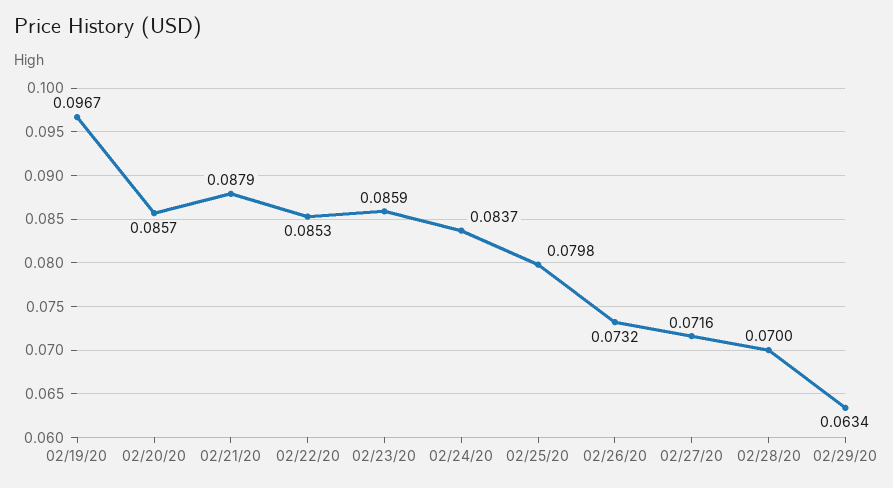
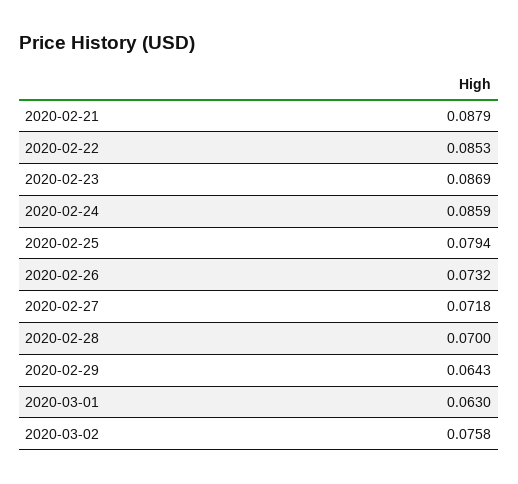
02/19/20: 0.0967 -> none
02/20/20: 0.0857 -> none
02/23/20: 0.0859 -> 0.0869
02/24/20: 0.0837 -> 0.0859
02/25/20: 0.0798 -> 0.0794
02/27/20: 0.0716 -> 0.0718
02/29/20: 0.0634 -> 0.0643
2020-03-01: none -> 0.063
2020-03-02: none -> 0.0758

